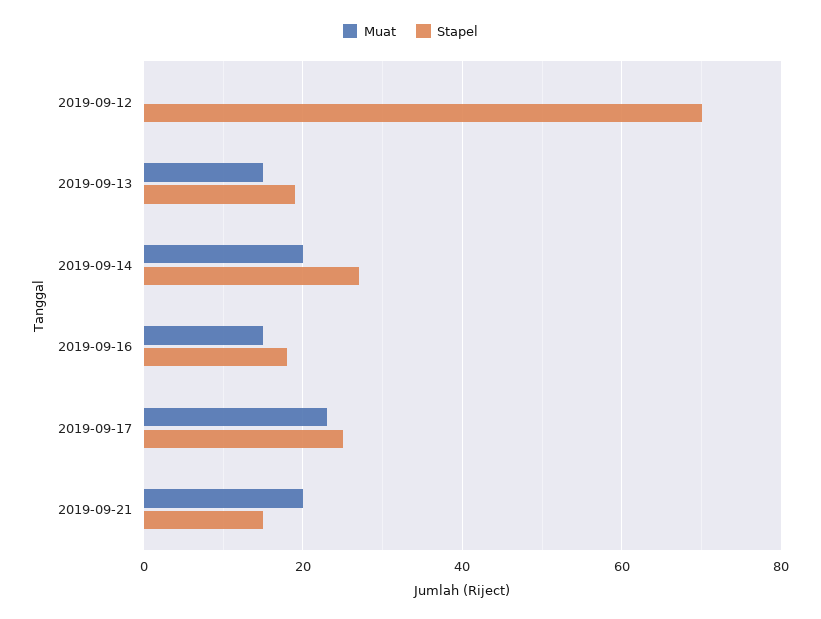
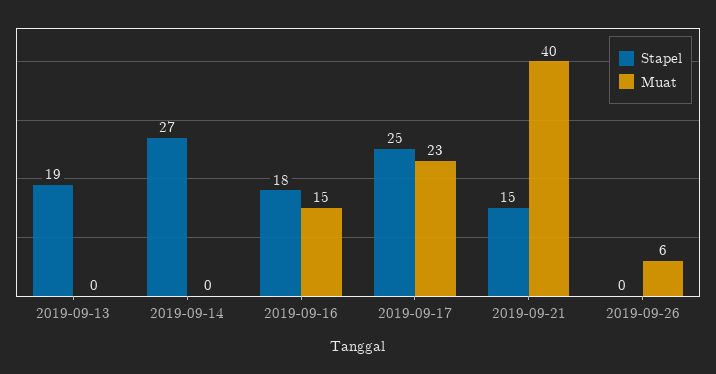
Muat, 2019-09-12: 0 -> none
Stapel, 2019-09-12: 70 -> none
Muat, 2019-09-13: 15 -> 0
Muat, 2019-09-14: 20 -> 0
Muat, 2019-09-21: 20 -> 40
Stapel, 2019-09-26: none -> 0
Muat, 2019-09-26: none -> 6

